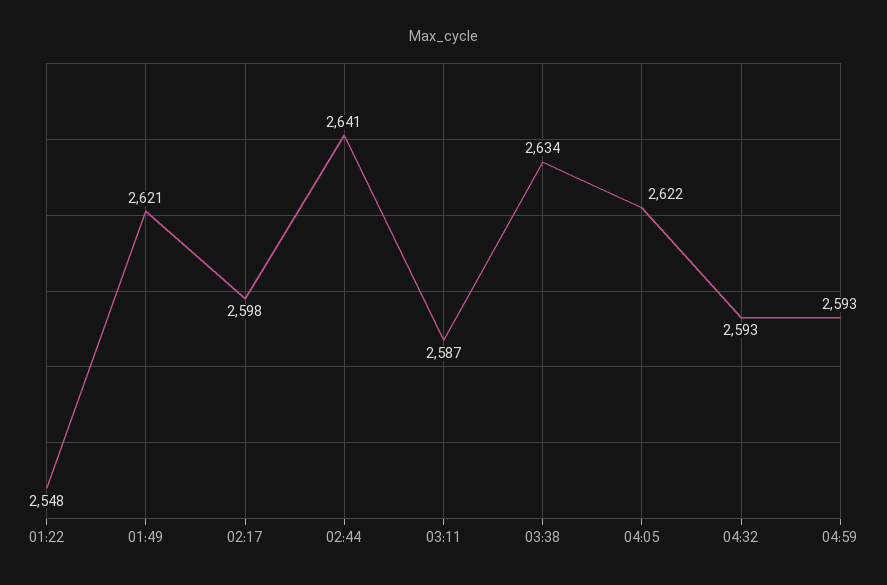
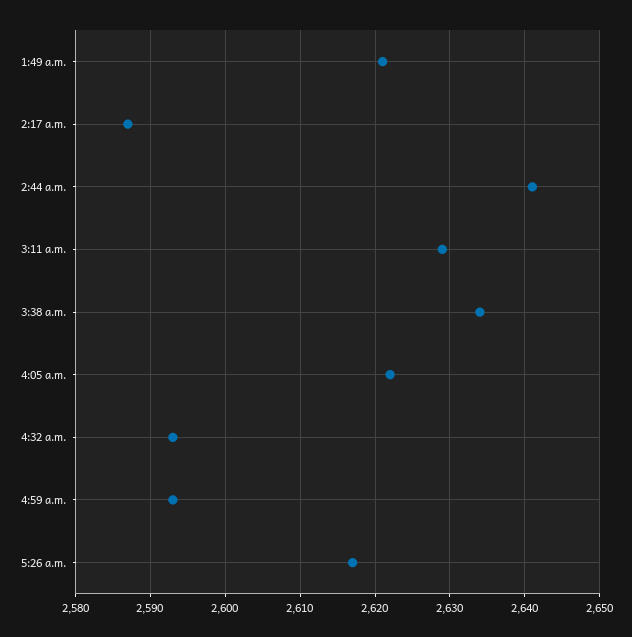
01:22: 2548 -> none
02:17: 2598 -> 2587
03:11: 2587 -> 2629
5:26 a.m.: none -> 2617

